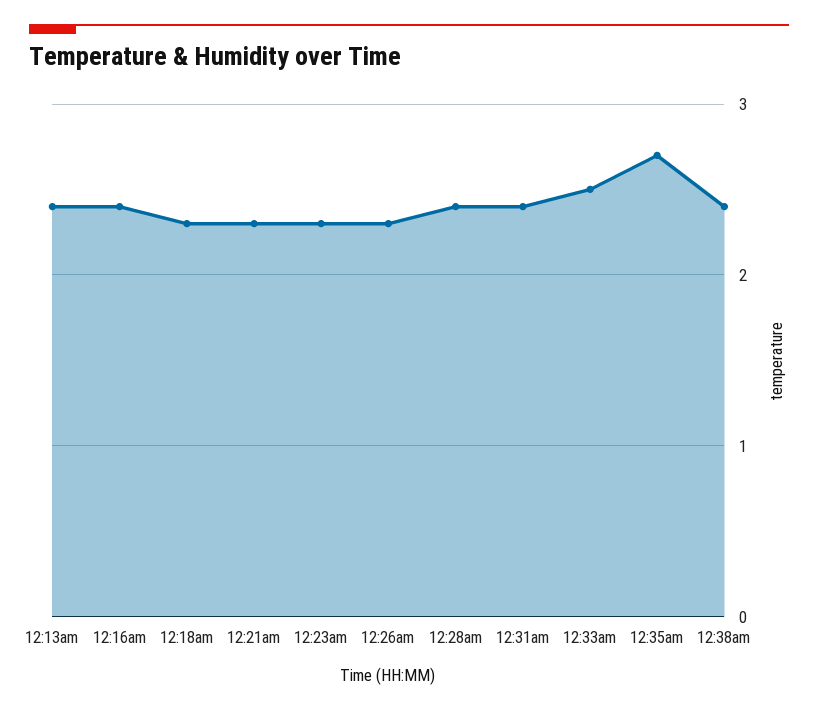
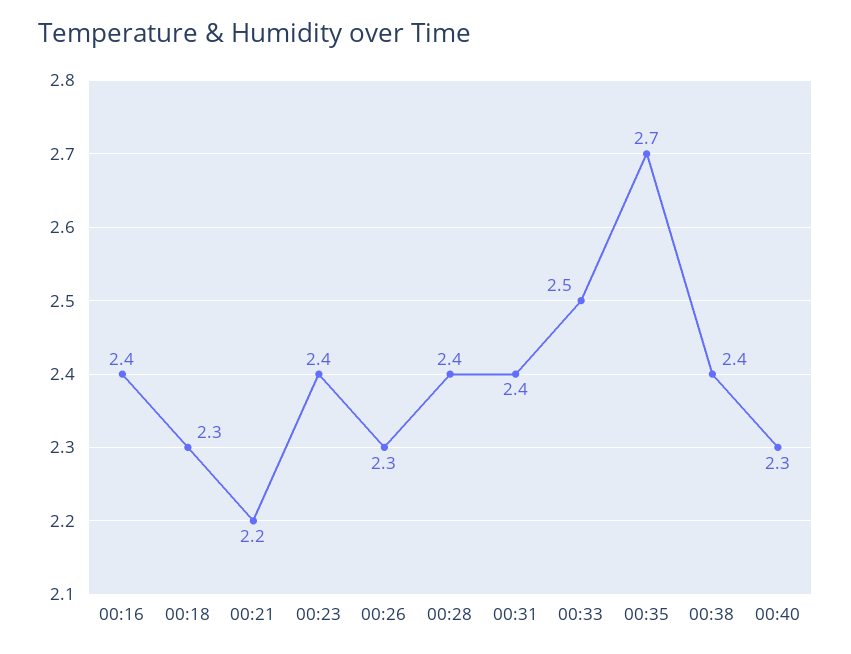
12:13am: 2.4 -> none
12:21am: 2.3 -> 2.2
12:23am: 2.3 -> 2.4
00:40: none -> 2.3

